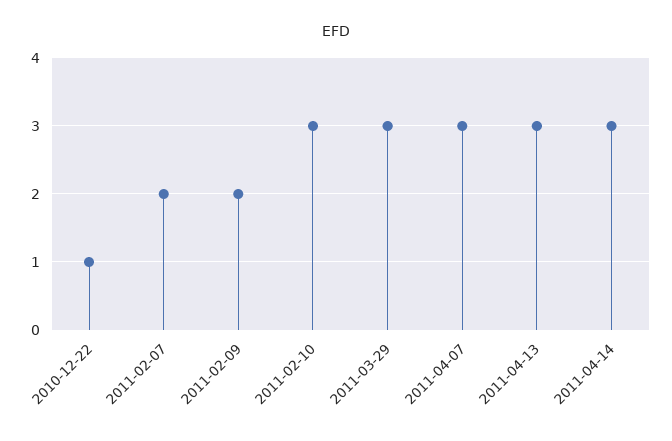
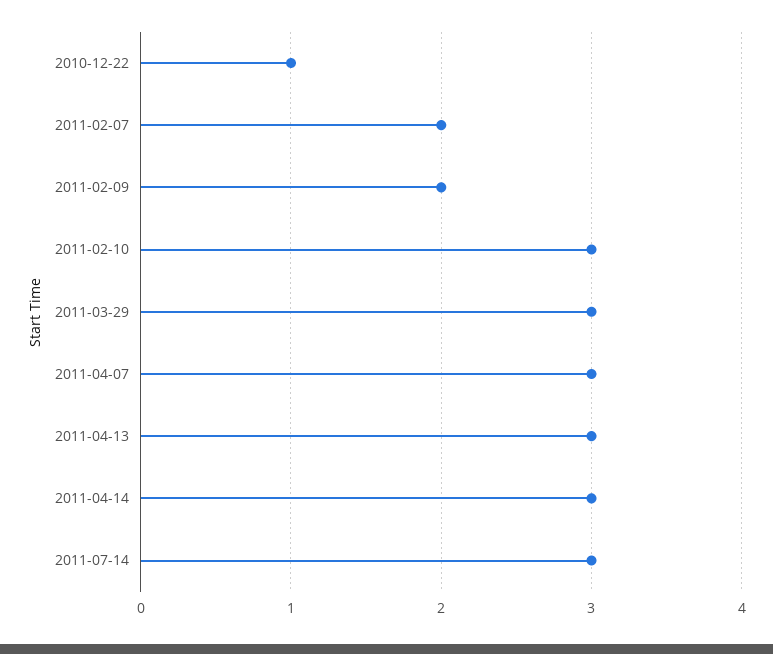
2011-07-14: none -> 3

